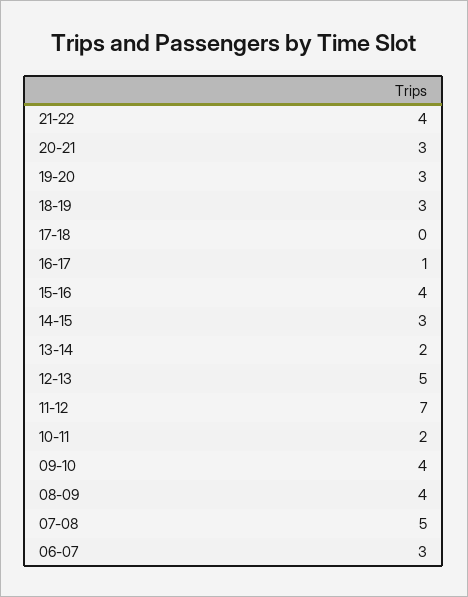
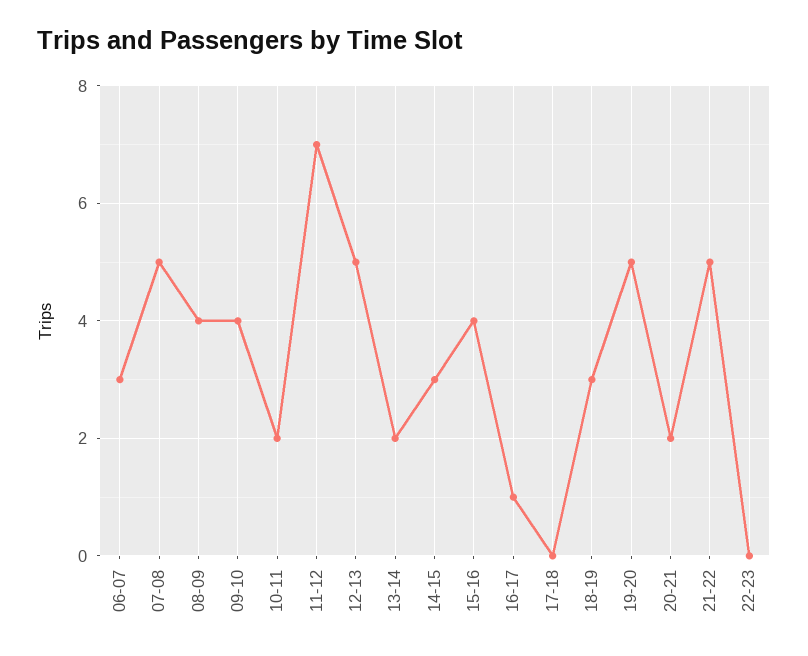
21-22: 4 -> 5
20-21: 3 -> 2
19-20: 3 -> 5
22-23: none -> 0

